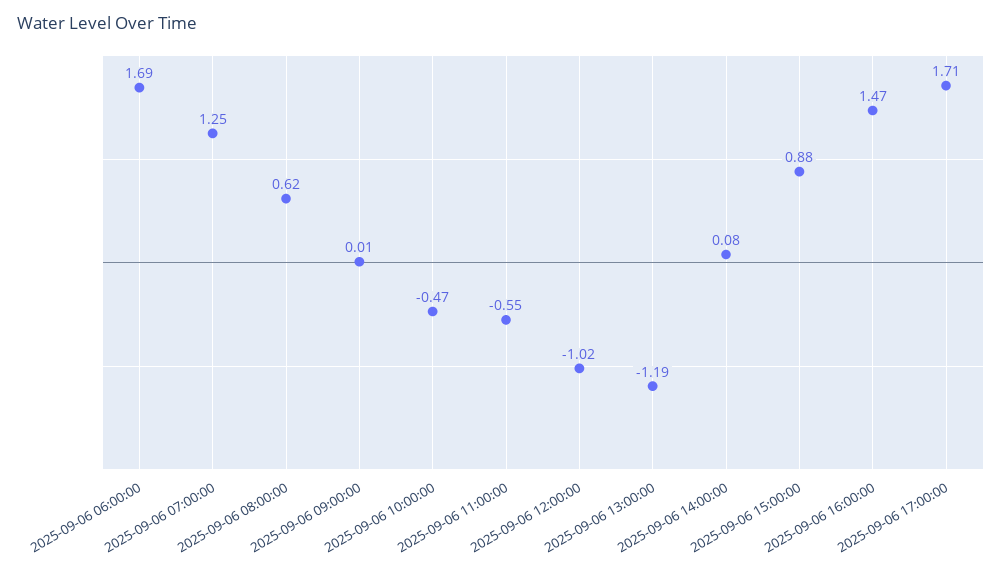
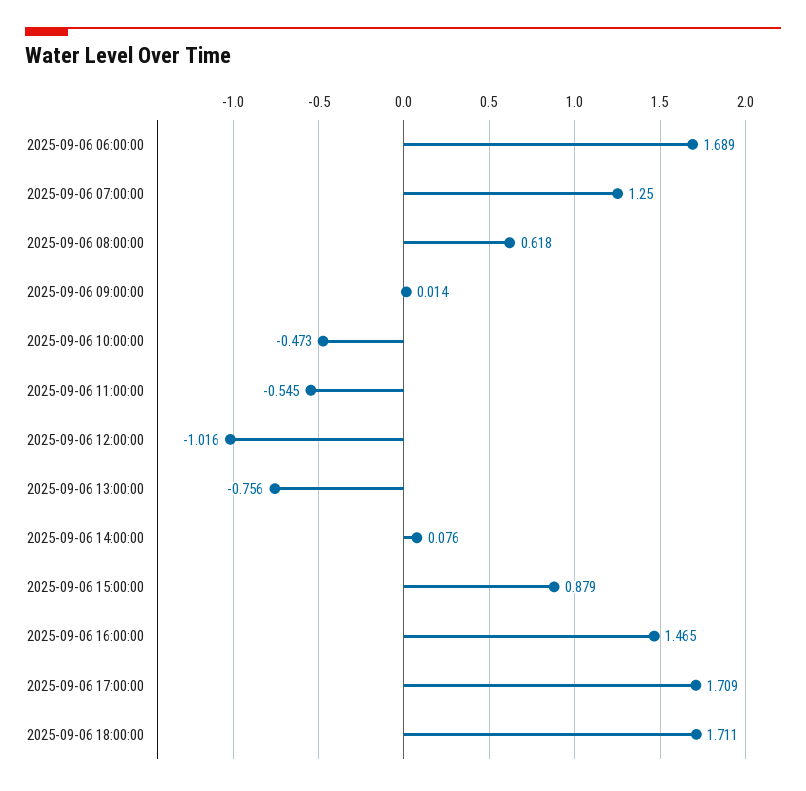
2025-09-06 13:00:00: -1.19 -> -0.756
2025-09-06 18:00:00: none -> 1.711

